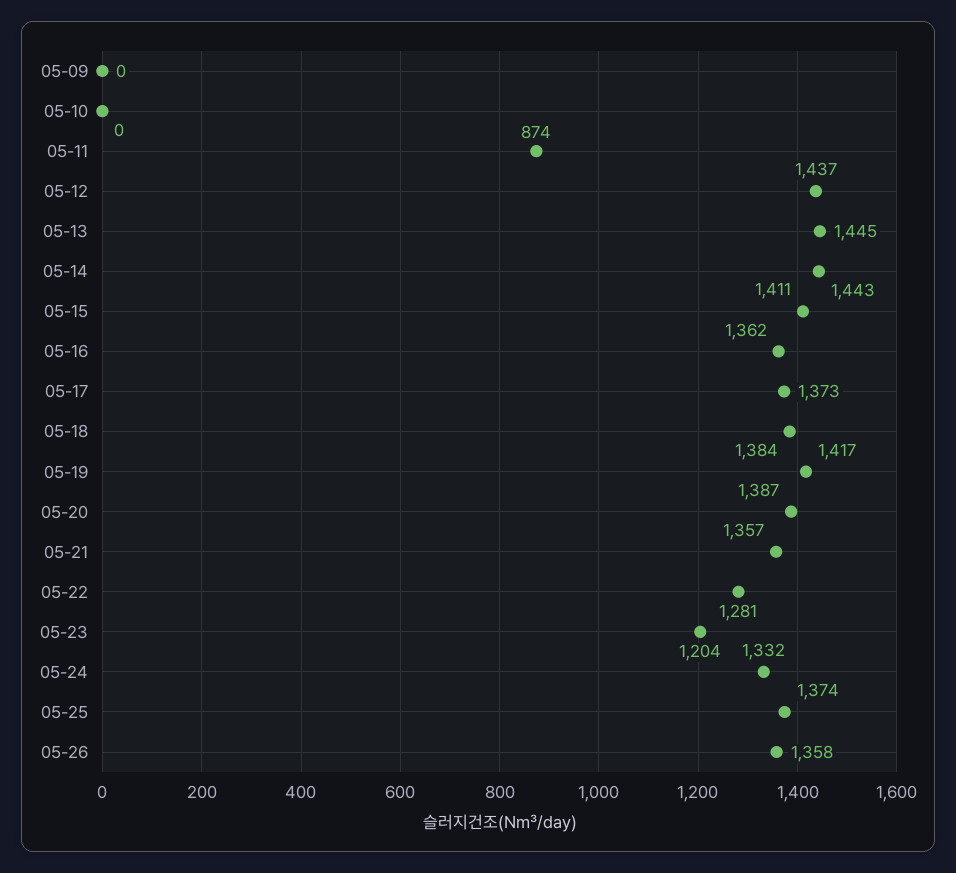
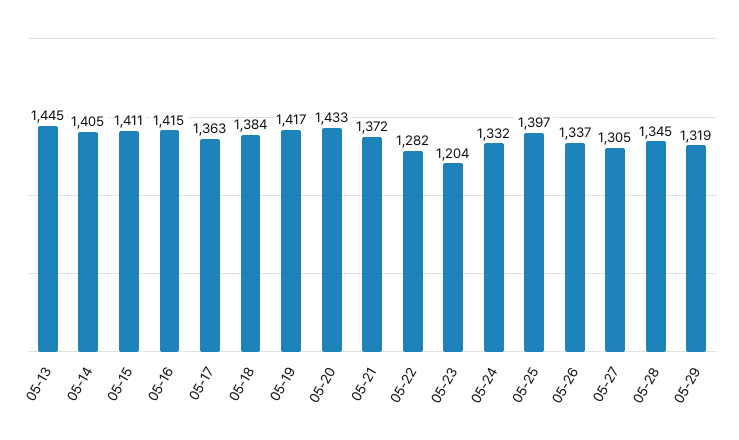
05-09: 0 -> none
05-10: 0 -> none
05-11: 874 -> none
05-12: 1437 -> none
05-14: 1443 -> 1405
05-16: 1362 -> 1415
05-17: 1373 -> 1363
05-20: 1387 -> 1433
05-21: 1357 -> 1372
05-22: 1281 -> 1282
05-25: 1374 -> 1397
05-26: 1358 -> 1337
05-27: none -> 1305
05-28: none -> 1345
05-29: none -> 1319

